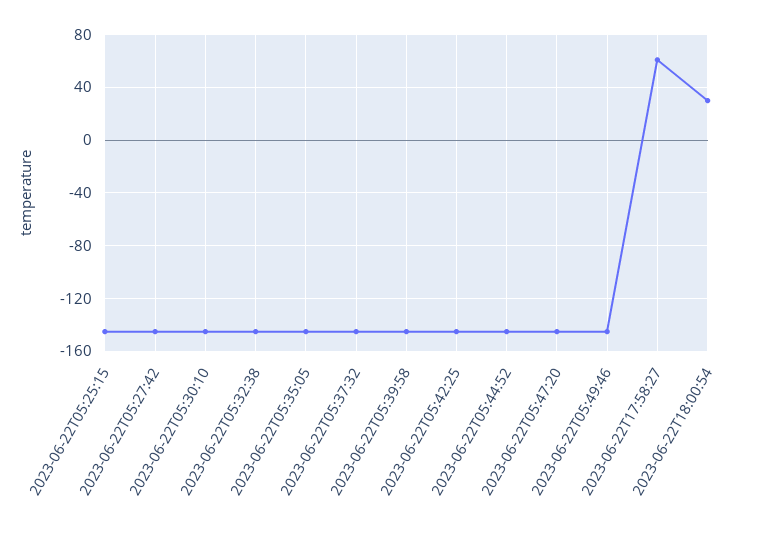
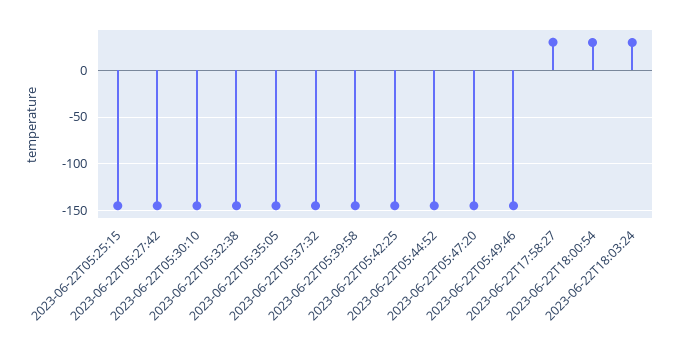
2023-06-22T17:58:27: 60 -> 30
2023-06-22T18:03:24: none -> 30

